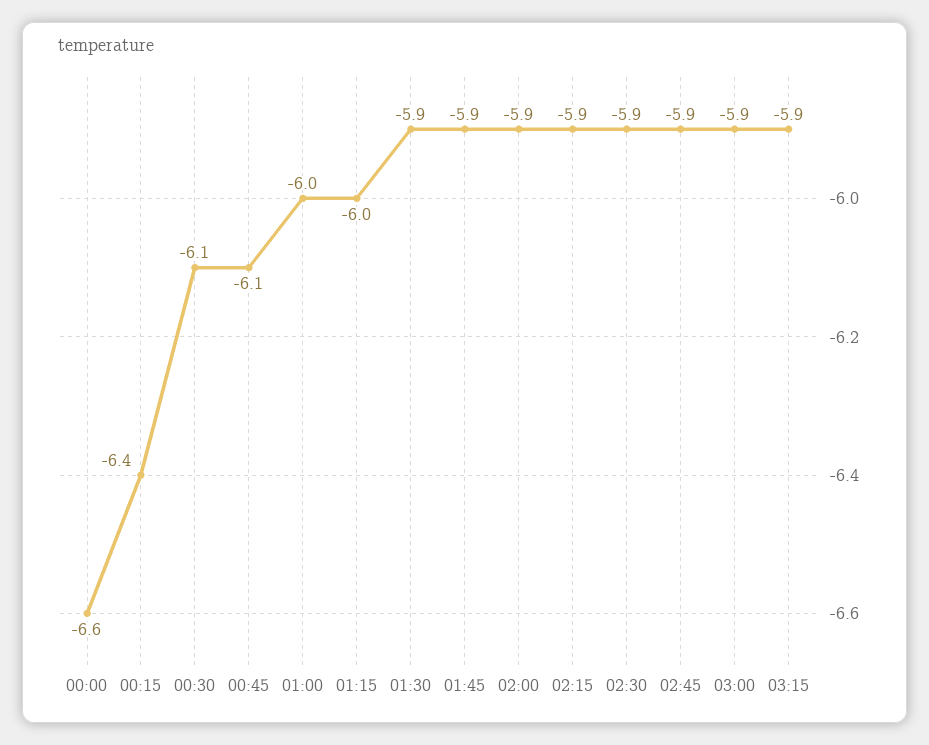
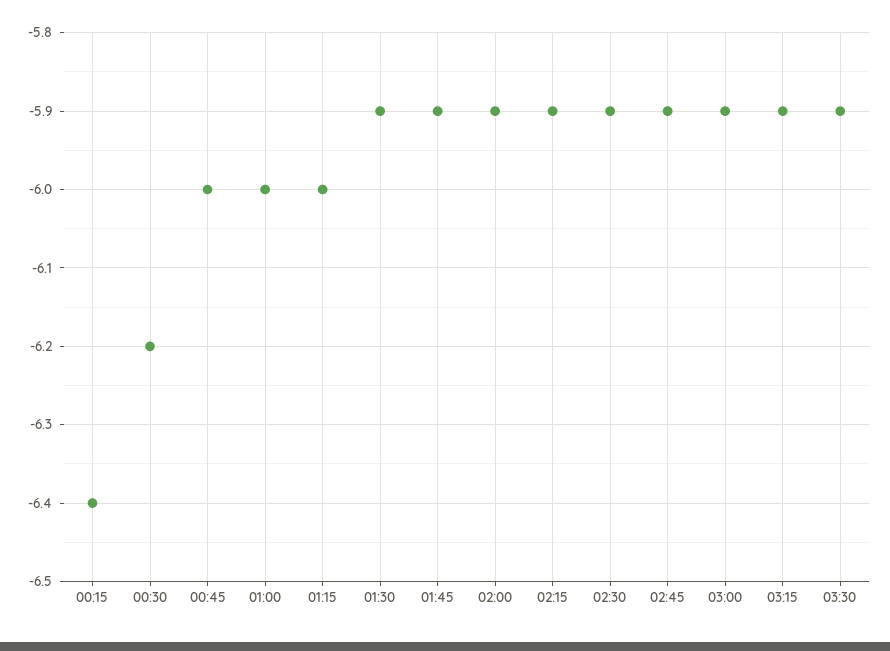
00:00: -6.6 -> none
00:30: -6.1 -> -6.2
00:45: -6.1 -> -6
03:30: none -> -5.9

